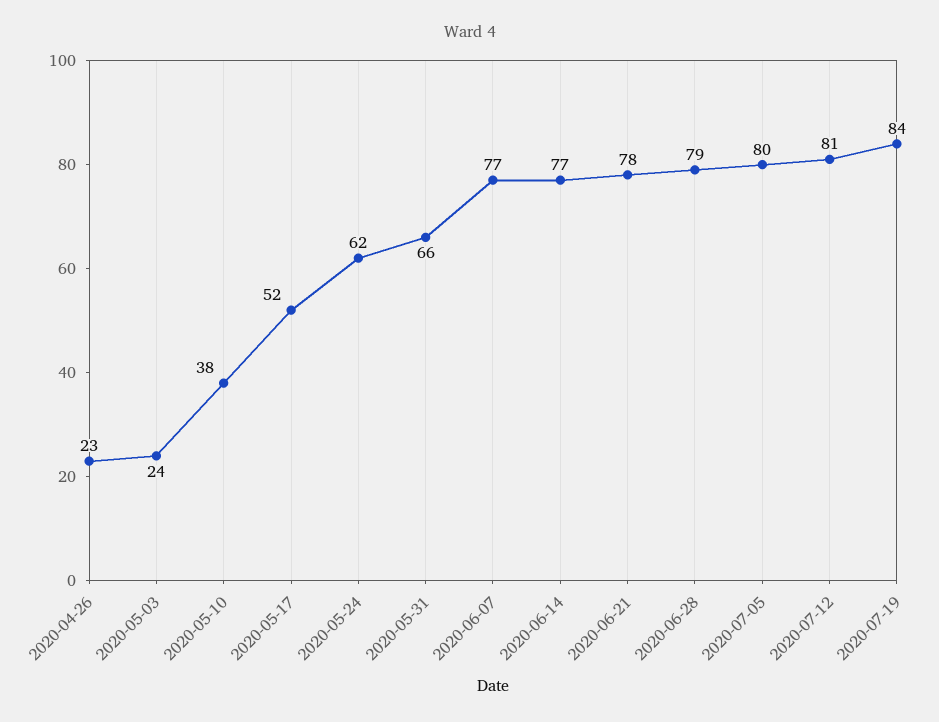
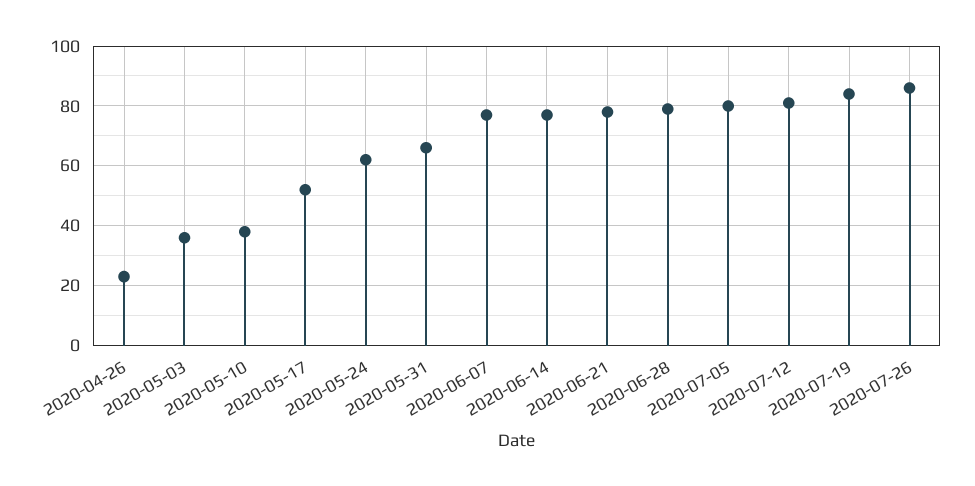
2020-05-03: 24 -> 35
2020-07-26: none -> 85

